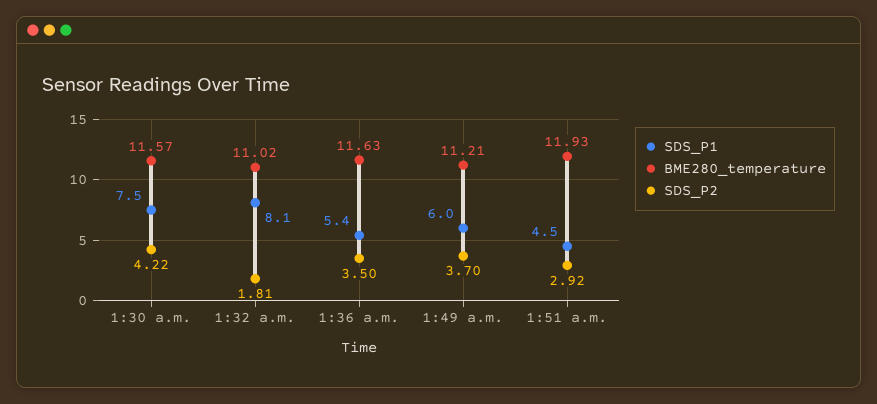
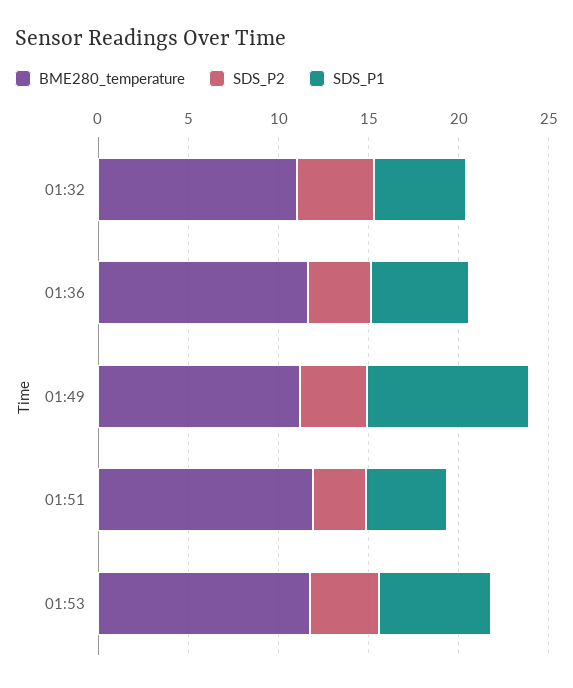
SDS_P1, 1:30 a.m.: 7.5 -> none
BME280_temperature, 1:30 a.m.: 11.57 -> none
SDS_P2, 1:30 a.m.: 4.22 -> none
SDS_P1, 1:32 a.m.: 8.1 -> 5
SDS_P2, 1:32 a.m.: 1.81 -> 4
SDS_P1, 1:49 a.m.: 6 -> 9
BME280_temperature, 01:53: none -> 12
SDS_P2, 01:53: none -> 4
SDS_P1, 01:53: none -> 6

